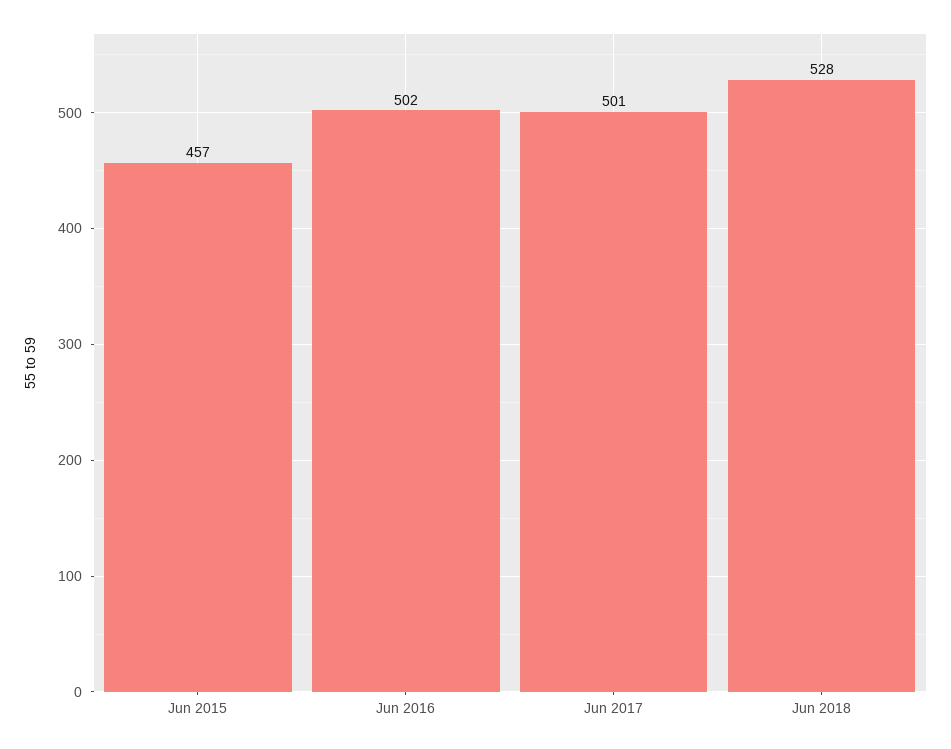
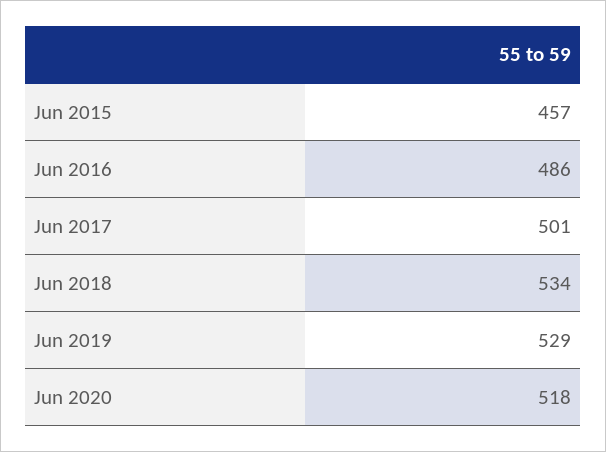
Jun 2016: 502 -> 486
Jun 2018: 528 -> 534
Jun 2019: none -> 529
Jun 2020: none -> 518

